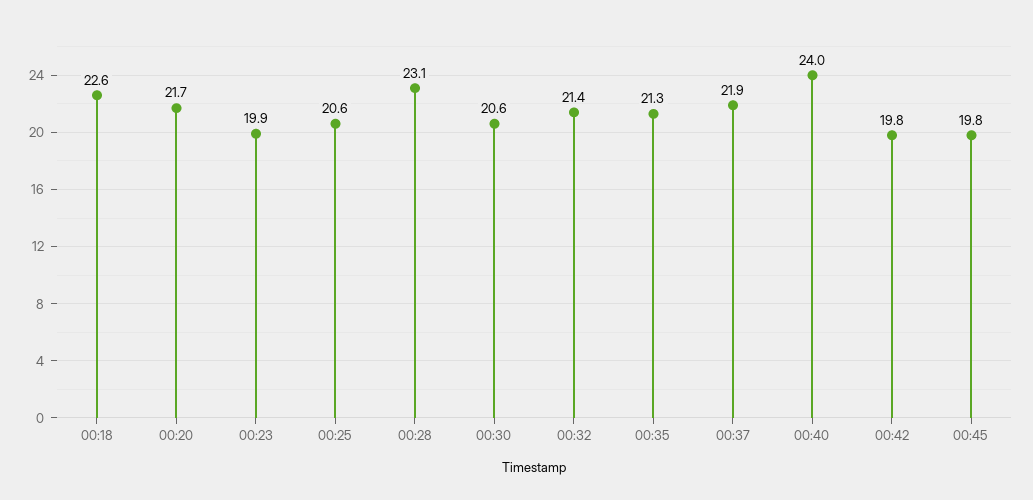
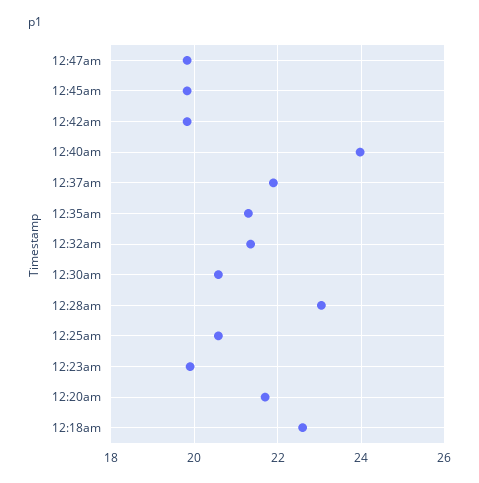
12:47am: none -> 19.8

